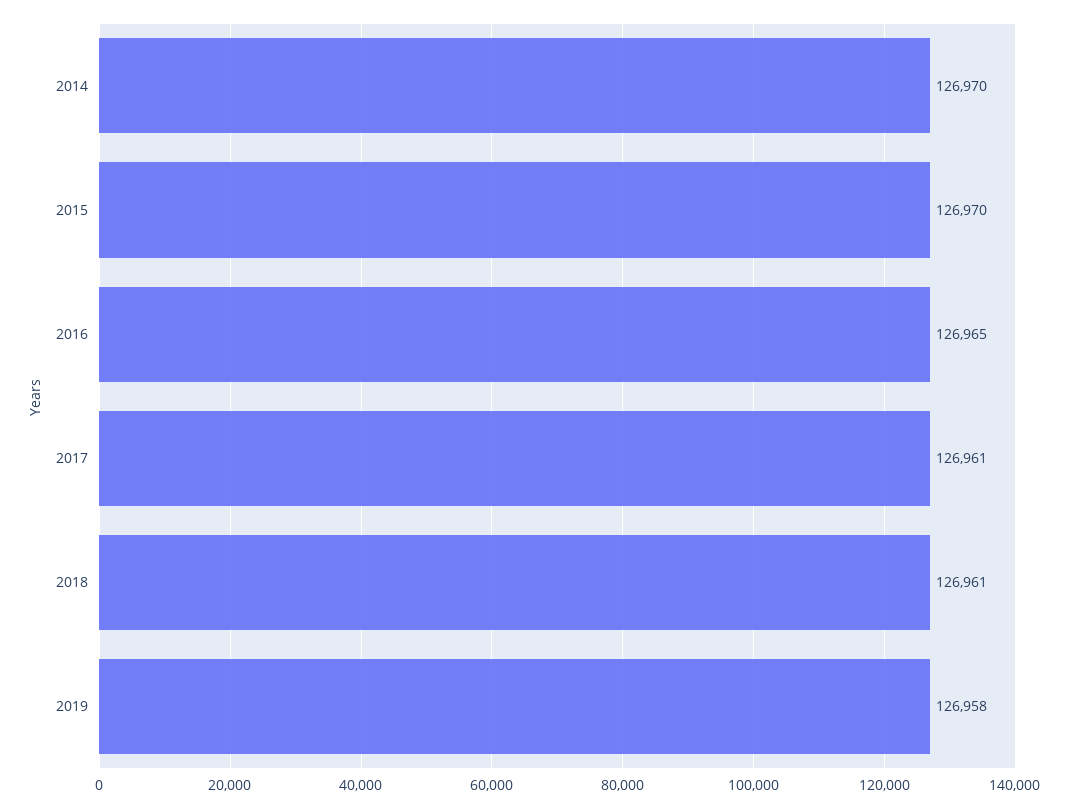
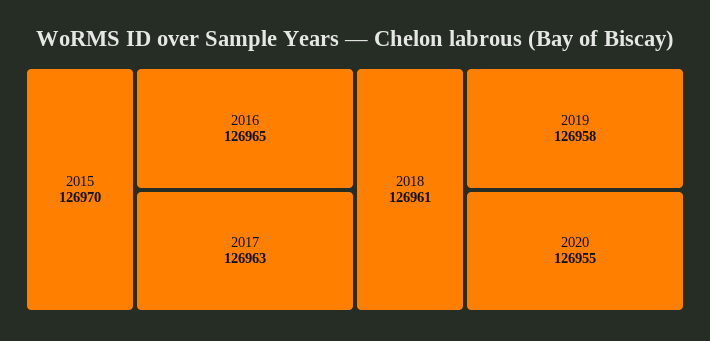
2014: 126970 -> none
2017: 126961 -> 126963
2020: none -> 126955

